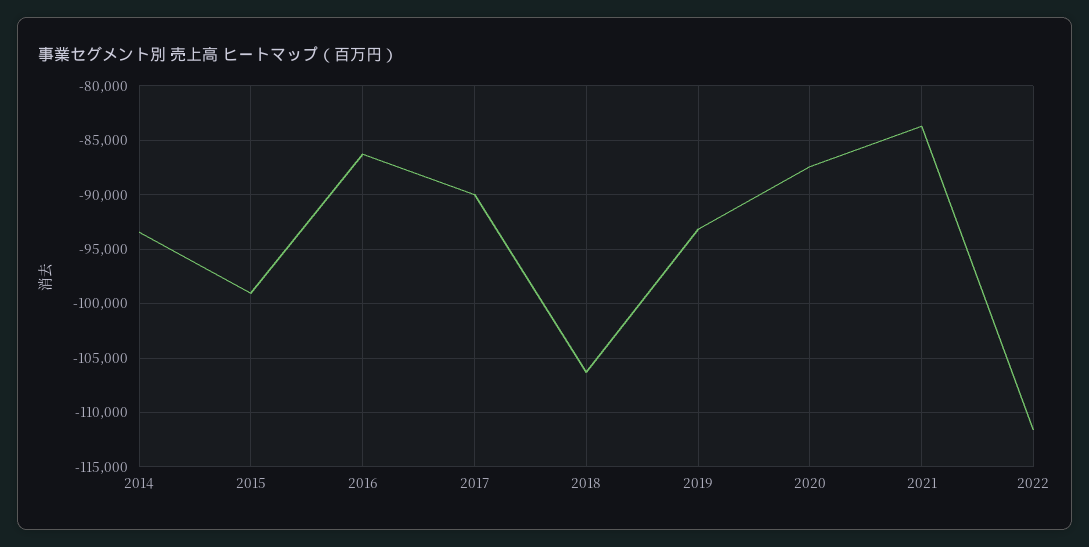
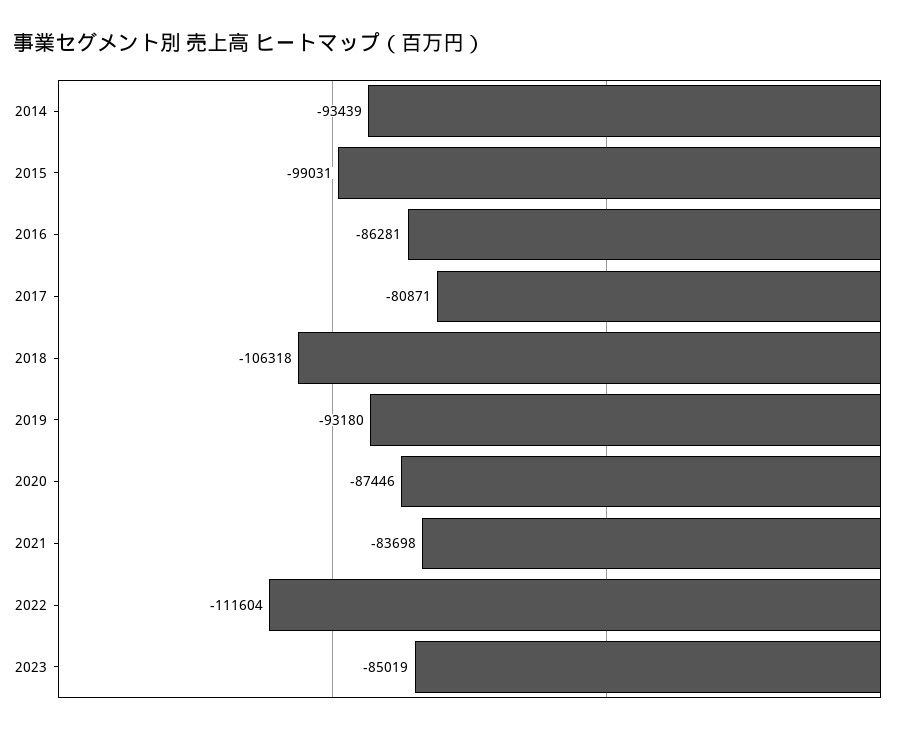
2017: -90000 -> -80871
2023: none -> -85019

